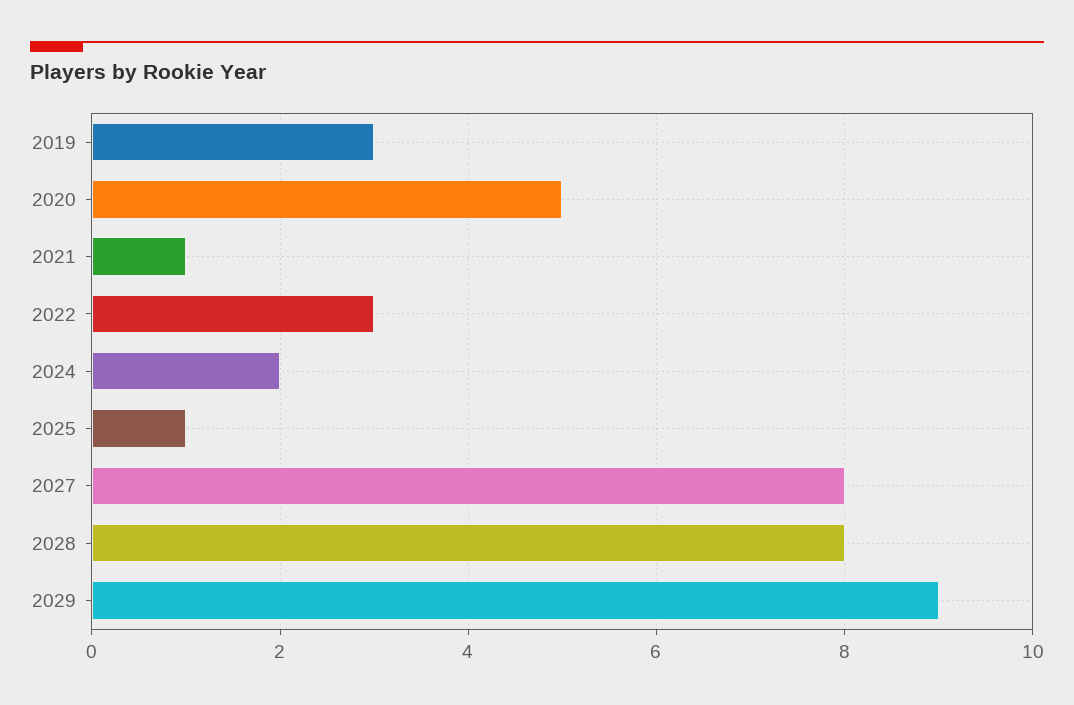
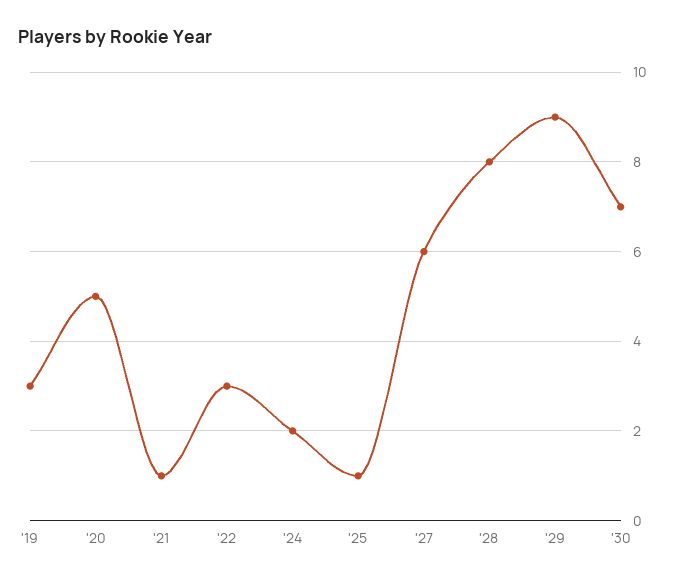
2027: 8 -> 6
'30: none -> 7

